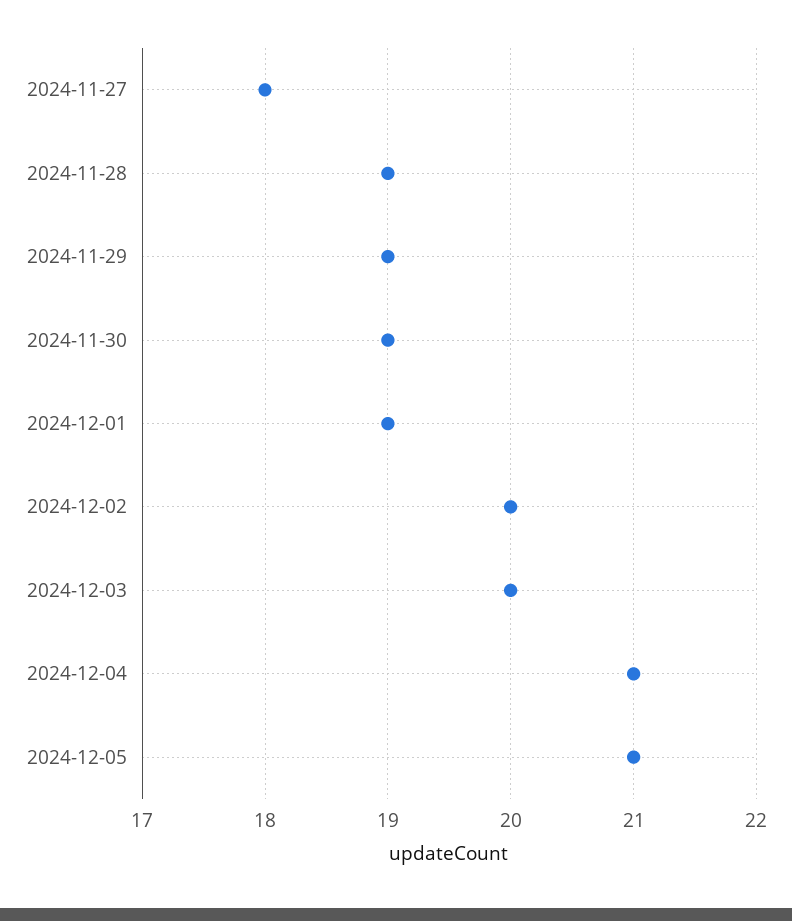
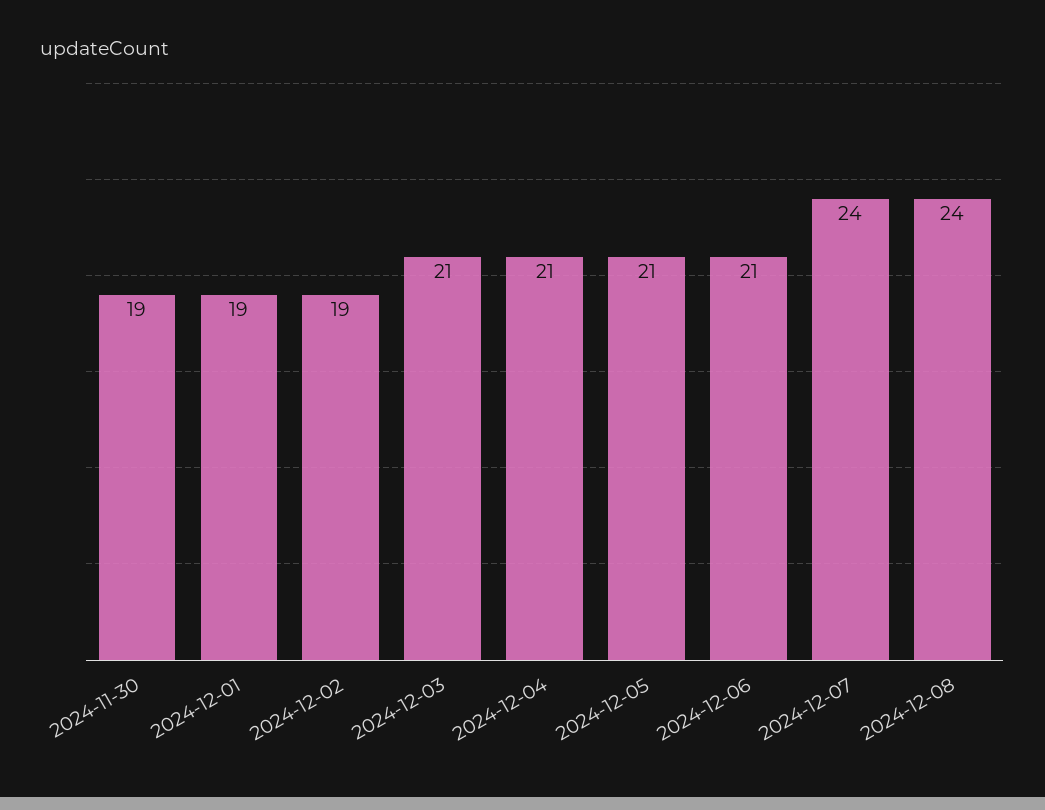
2024-11-27: 18 -> none
2024-11-28: 19 -> none
2024-11-29: 19 -> none
2024-12-02: 20 -> 19
2024-12-03: 20 -> 21
2024-12-06: none -> 21
2024-12-07: none -> 24
2024-12-08: none -> 24

